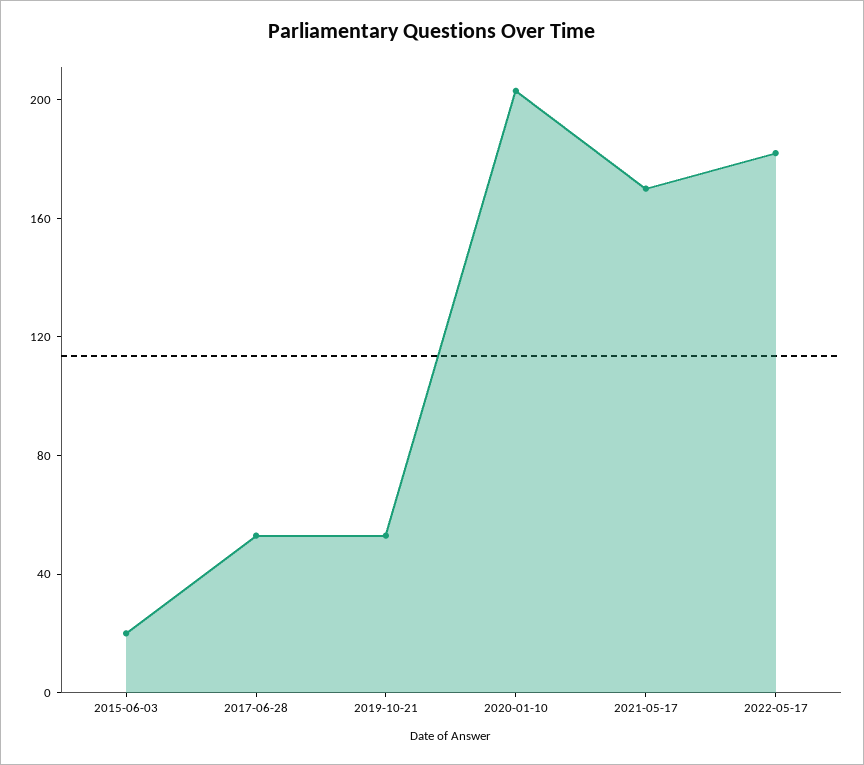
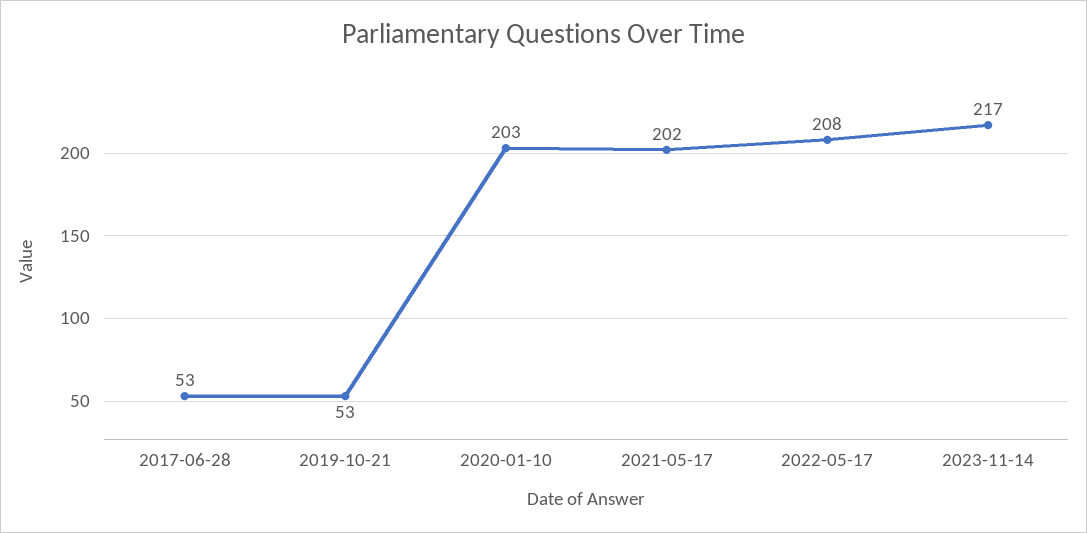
2015-06-03: 20 -> none
2021-05-17: 170 -> 202
2022-05-17: 180 -> 208
2023-11-14: none -> 217

